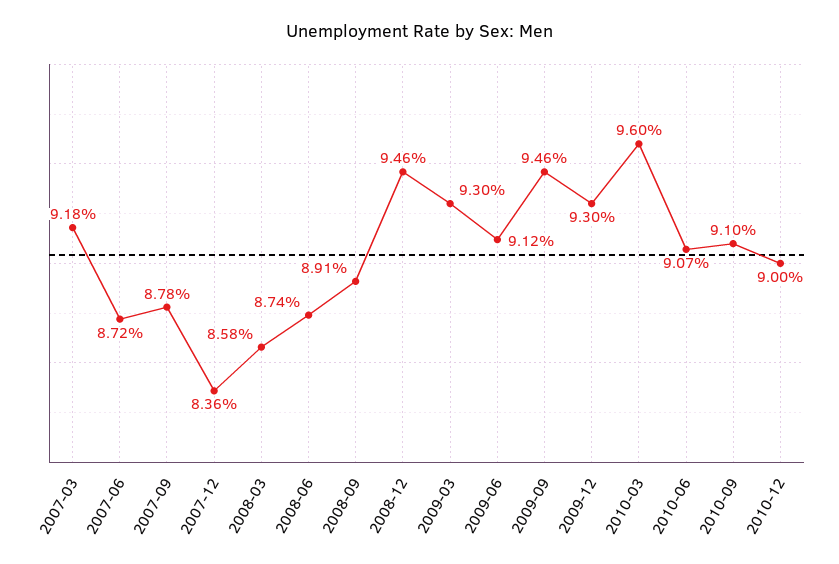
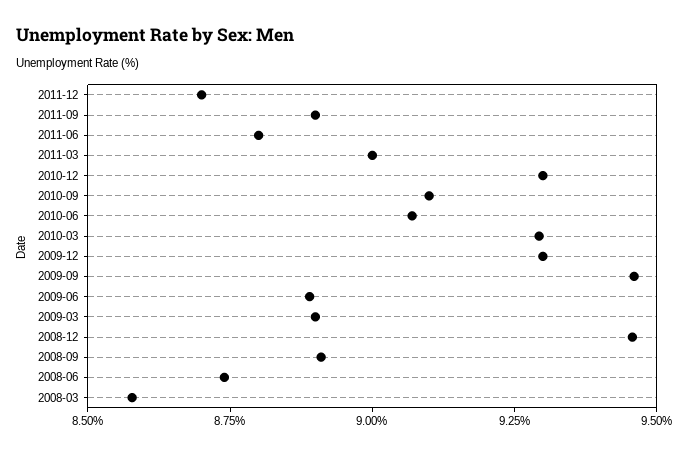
2007-03: 9.18 -> none
2007-06: 8.72 -> none
2007-09: 8.78 -> none
2007-12: 8.36 -> none
2009-03: 9.3 -> 8.9
2009-06: 9.12 -> 8.9
2010-03: 9.6 -> 9.3
2010-12: 9 -> 9.3
2011-12: none -> 8.7
2011-09: none -> 8.9
2011-06: none -> 8.8
2011-03: none -> 9

